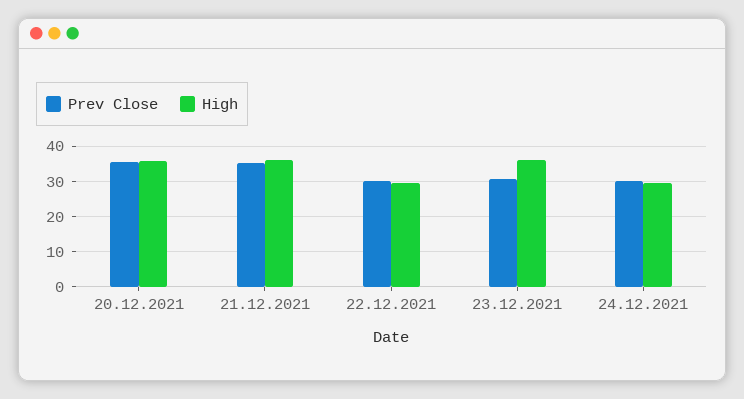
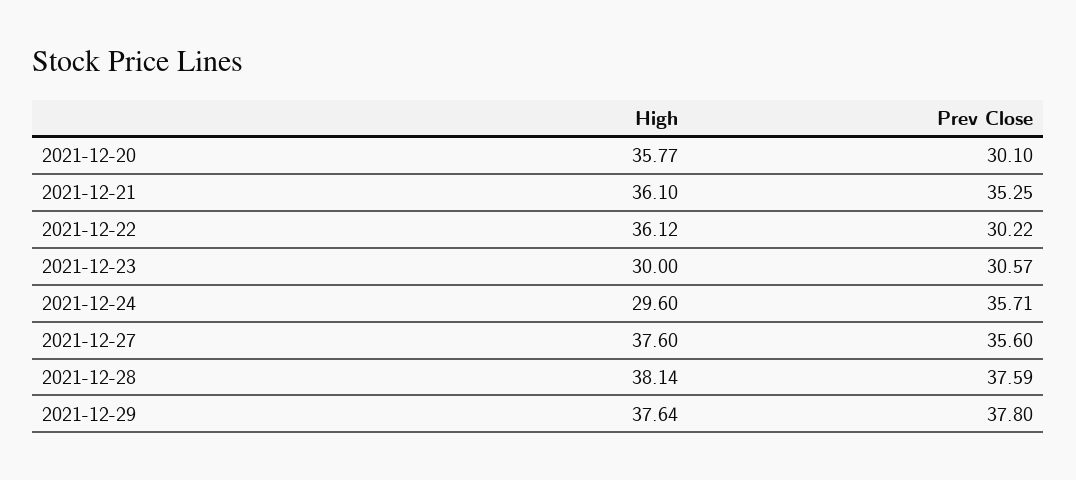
Prev Close, 20.12.2021: 36 -> 30.1
High, 22.12.2021: 30 -> 36.12
High, 23.12.2021: 36 -> 30
Prev Close, 24.12.2021: 30 -> 35.71
High, 2021-12-27: none -> 37.6
Prev Close, 2021-12-27: none -> 35.6
High, 2021-12-28: none -> 38.14
Prev Close, 2021-12-28: none -> 37.59
High, 2021-12-29: none -> 37.64
Prev Close, 2021-12-29: none -> 37.8

